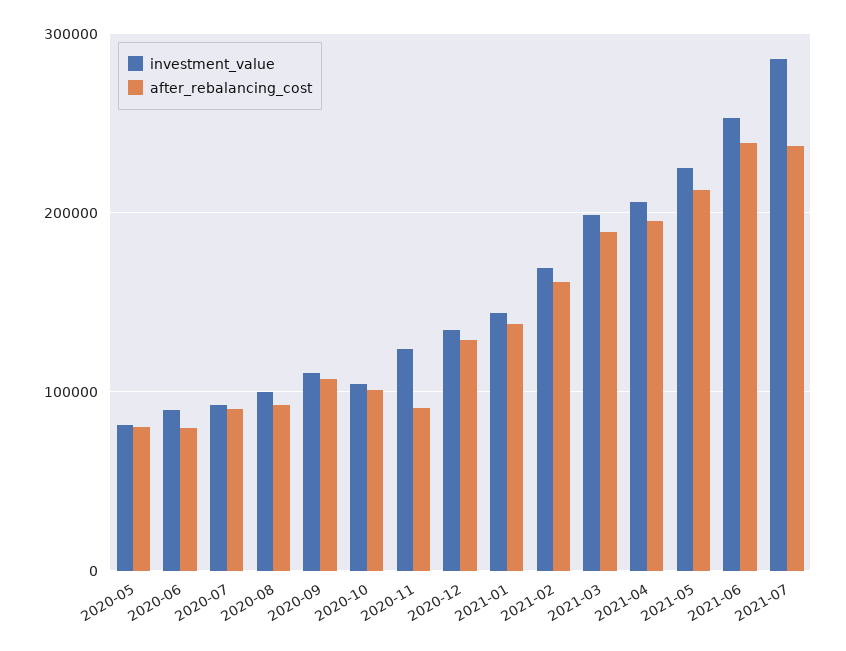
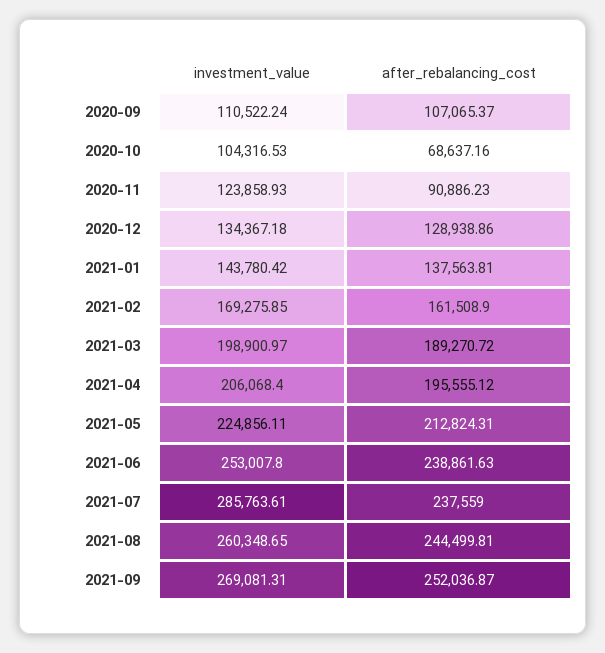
investment_value, 2020-05: 80000 -> none
after_rebalancing_cost, 2020-05: 80000 -> none
investment_value, 2020-06: 90000 -> none
after_rebalancing_cost, 2020-06: 80000 -> none
investment_value, 2020-07: 90000 -> none
after_rebalancing_cost, 2020-07: 90000 -> none
investment_value, 2020-08: 100000 -> none
after_rebalancing_cost, 2020-08: 90000 -> none
after_rebalancing_cost, 2020-10: 100000 -> 68637.16
investment_value, 2021-08: none -> 260348.65
after_rebalancing_cost, 2021-08: none -> 244499.81
investment_value, 2021-09: none -> 269081.31
after_rebalancing_cost, 2021-09: none -> 252036.87

